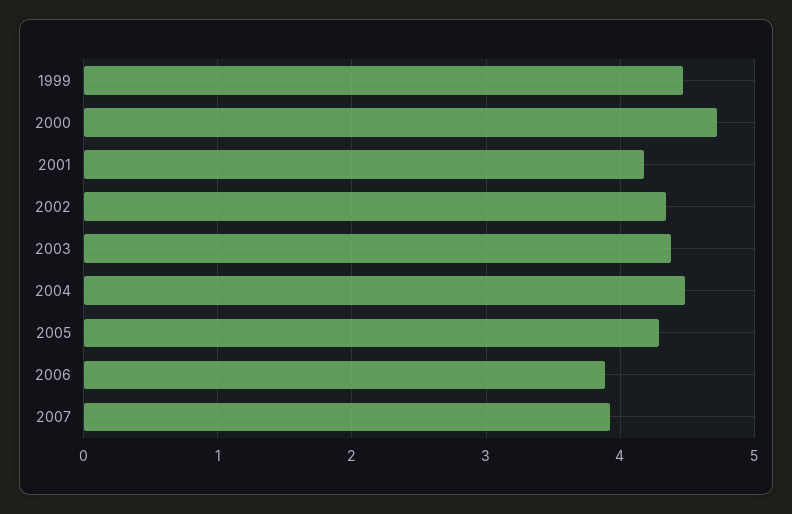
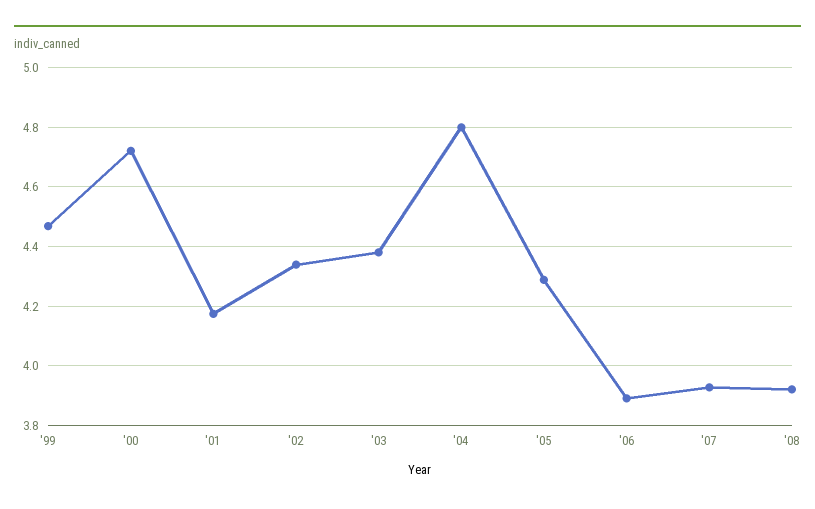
2004: 4.5 -> 4.8
'08: none -> 3.925

